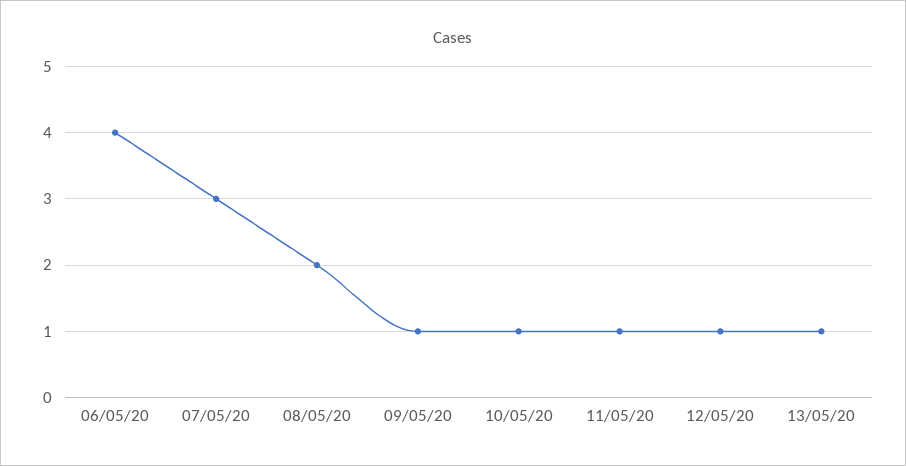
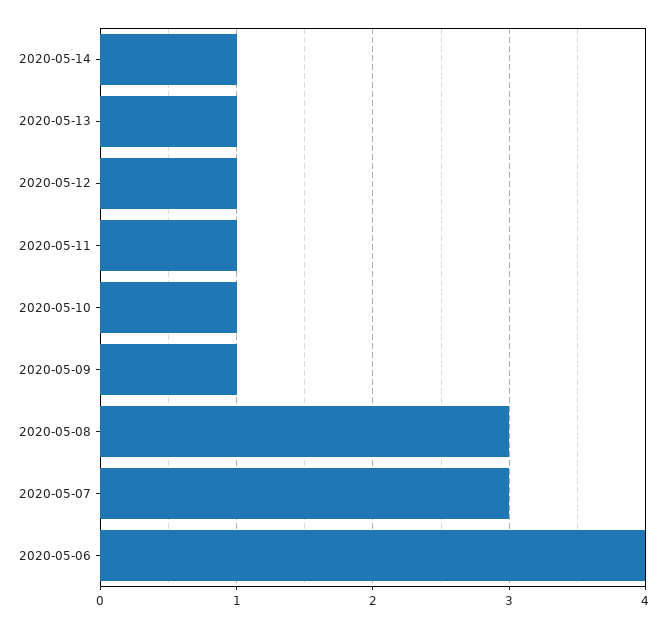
08/05/20: 2 -> 3
2020-05-14: none -> 1

